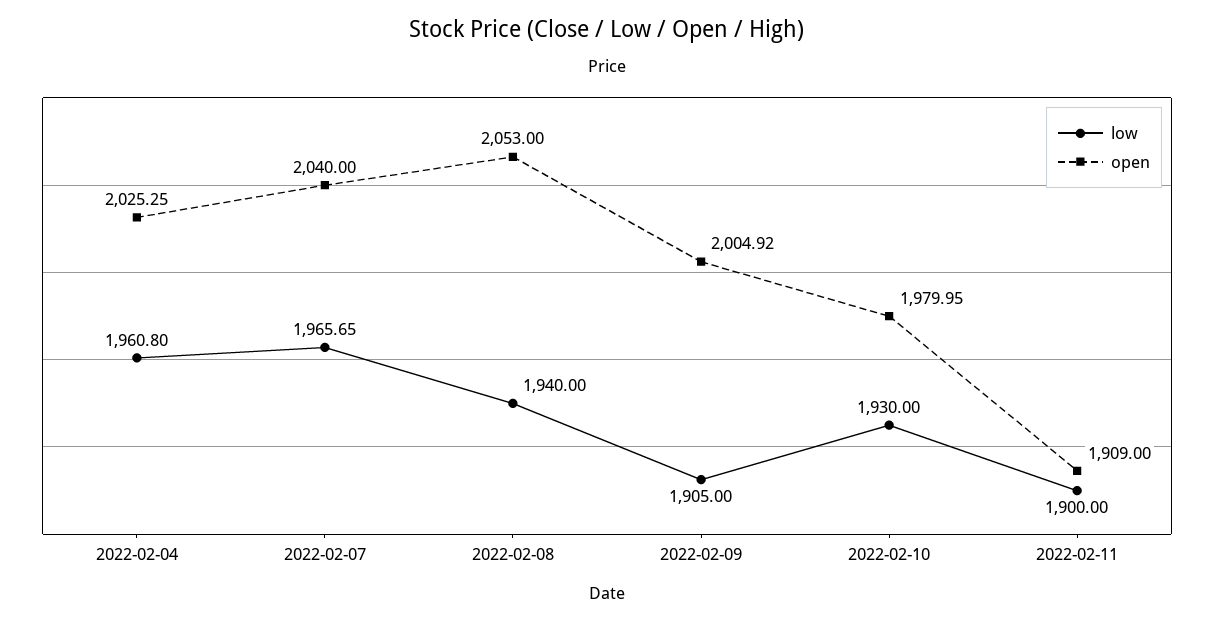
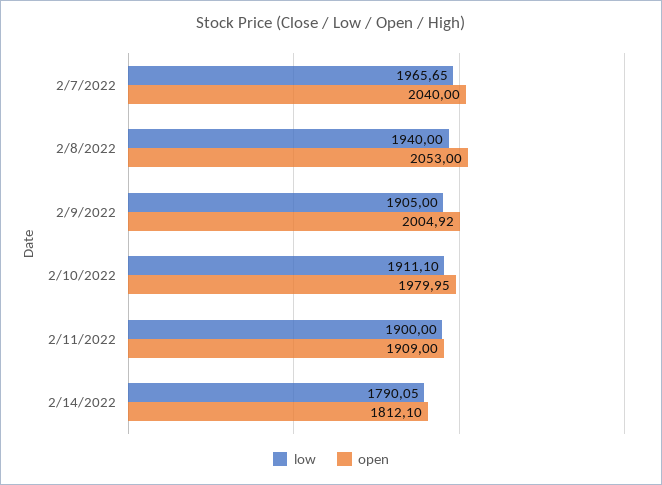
low, 2022-02-04: 1960.8 -> none
open, 2022-02-04: 2025.25 -> none
low, 2022-02-10: 1930 -> 1911.1
low, 2/14/2022: none -> 1790.05
open, 2/14/2022: none -> 1812.1

